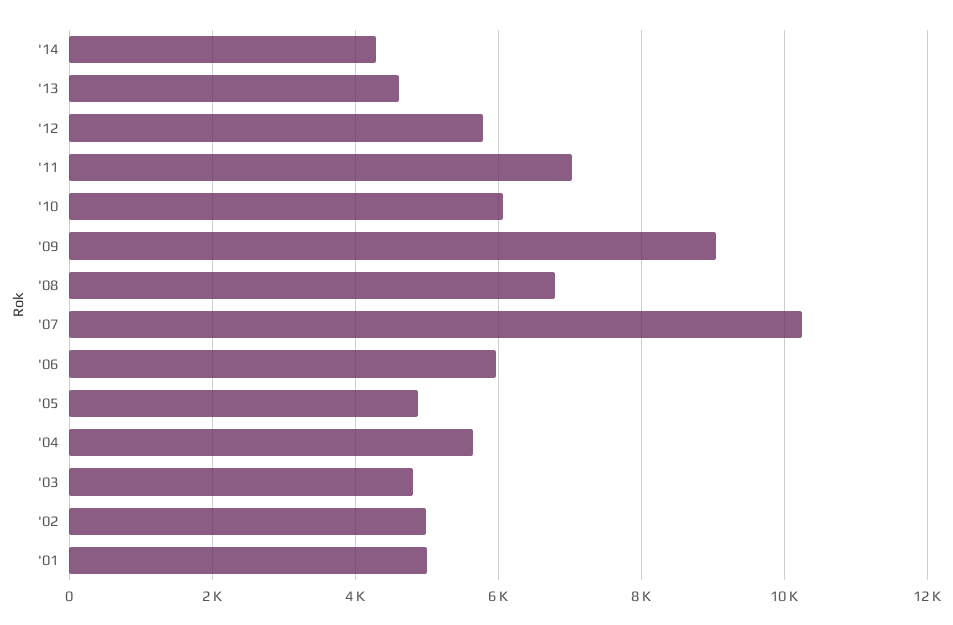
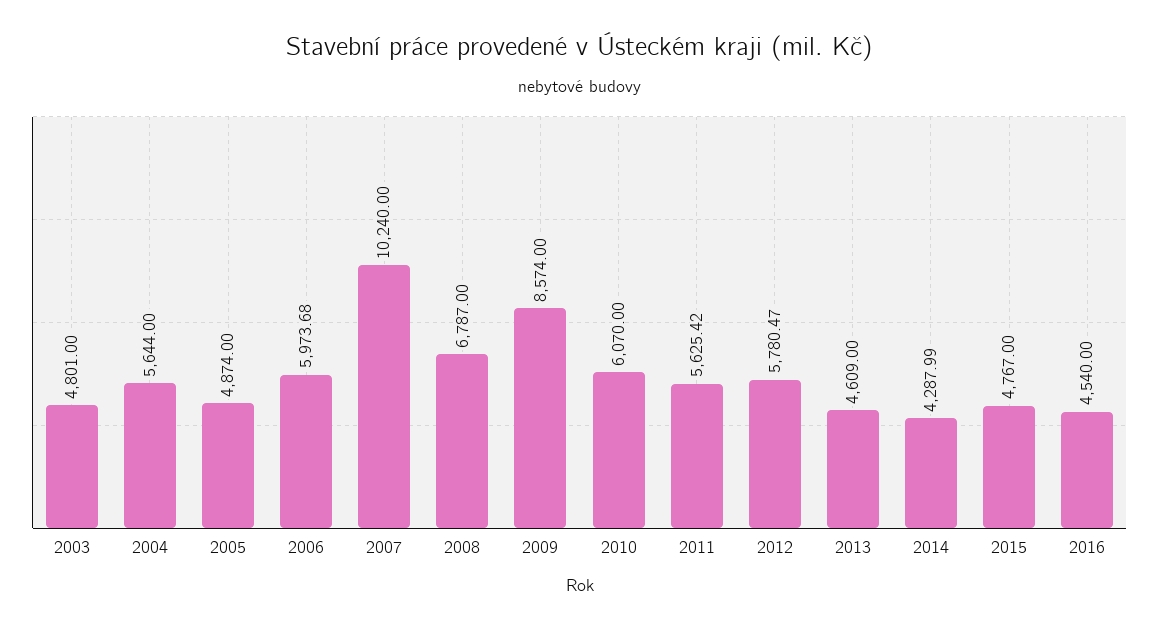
'11: 7000 -> 5625.42
'09: 9000 -> 8574
'02: 5000 -> none
'01: 5000 -> none
2015: none -> 4767
2016: none -> 4540

